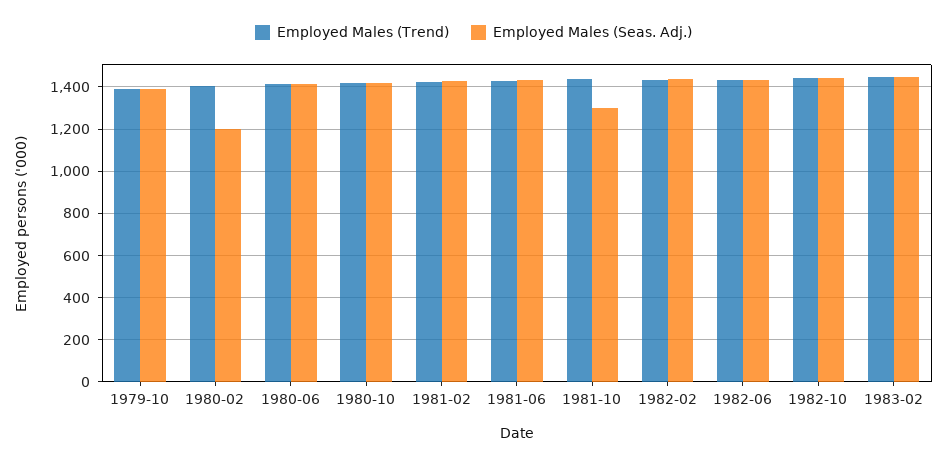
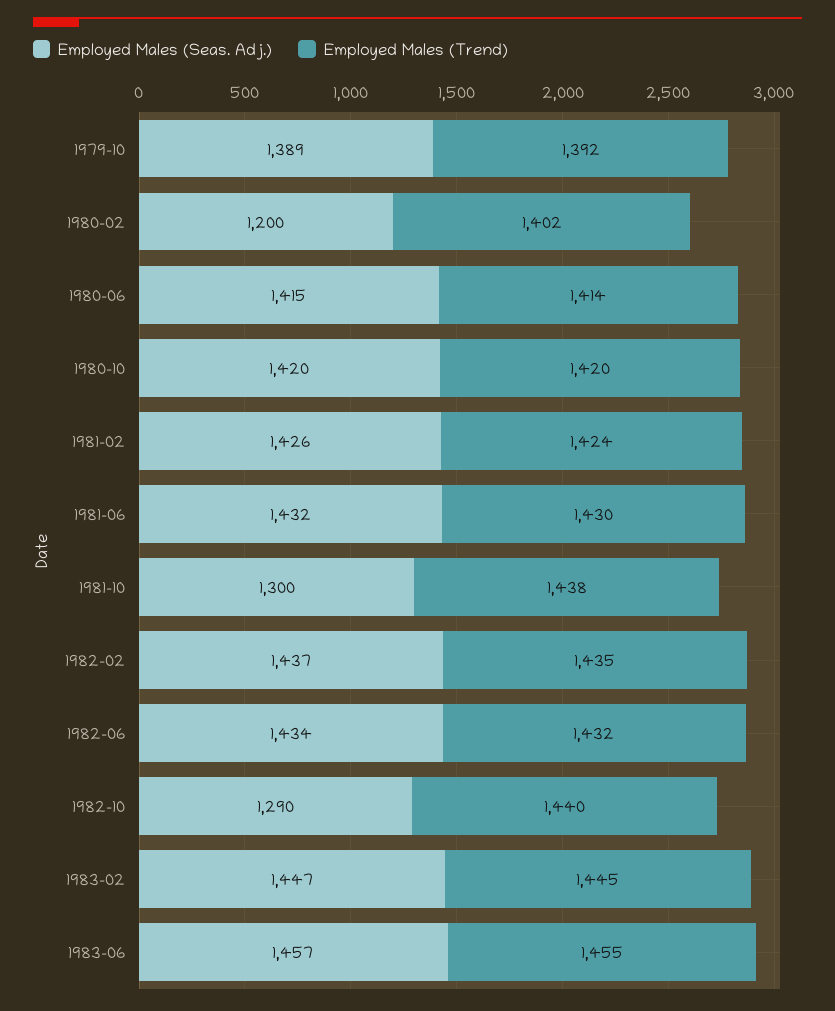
Employed Males (Seas. Adj.), 1982-10: 1450 -> 1290
Employed Males (Seas. Adj.), 1983-06: none -> 1457
Employed Males (Trend), 1983-06: none -> 1455

